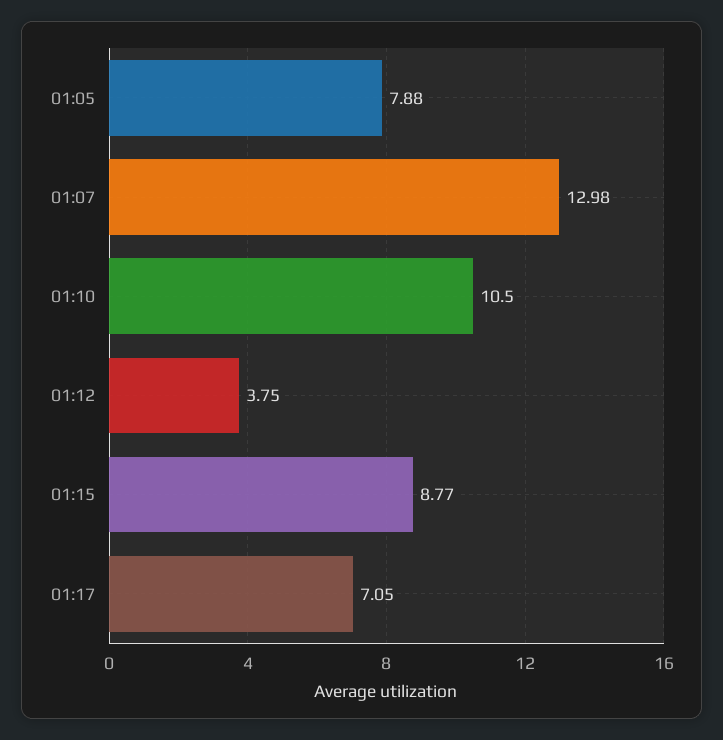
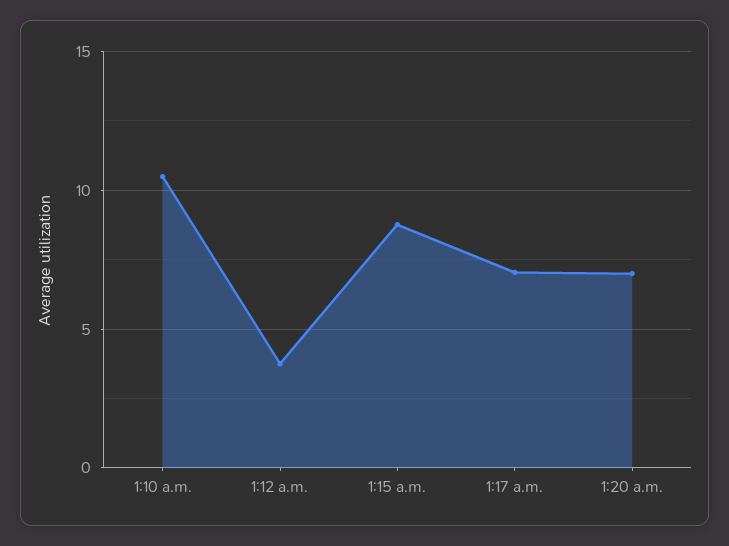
01:05: 7.88 -> none
01:07: 12.98 -> none
1:20 a.m.: none -> 7

